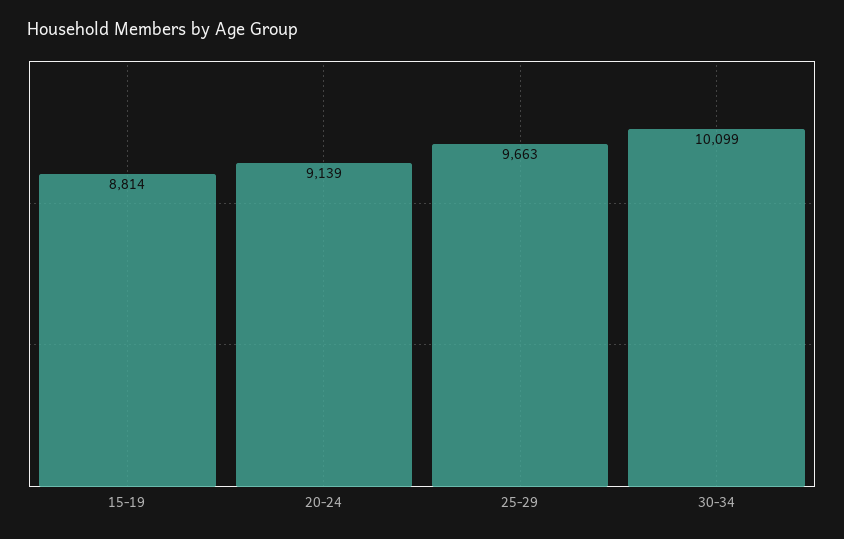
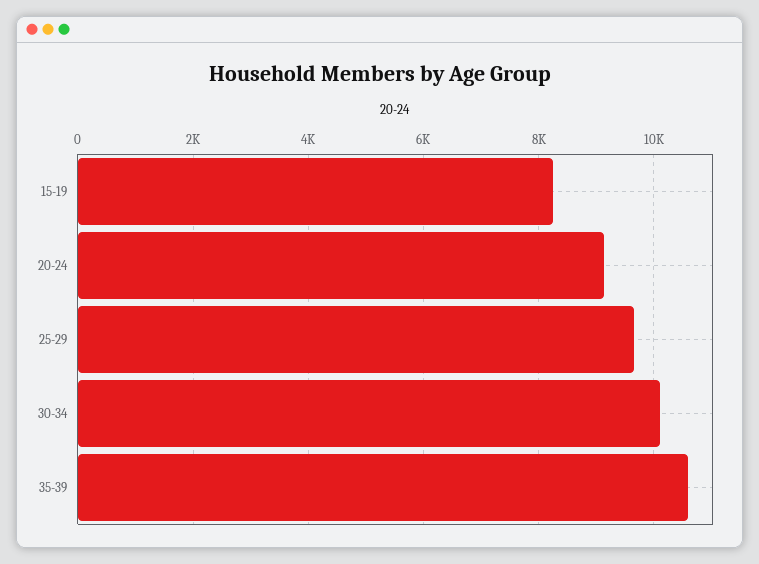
15-19: 8814 -> 8200
35-39: none -> 10600

